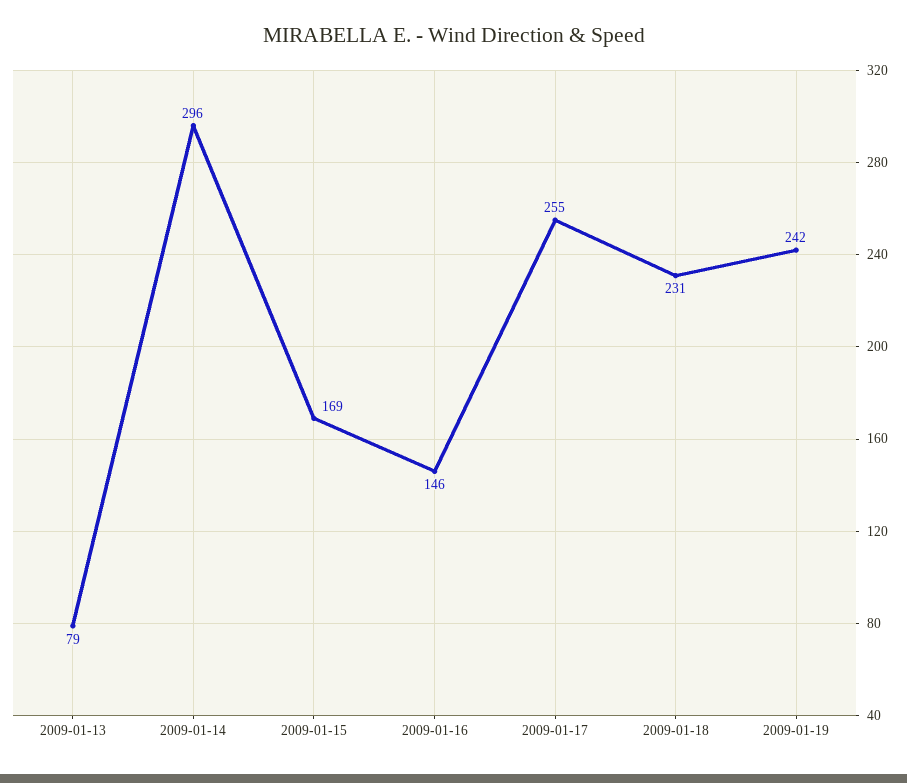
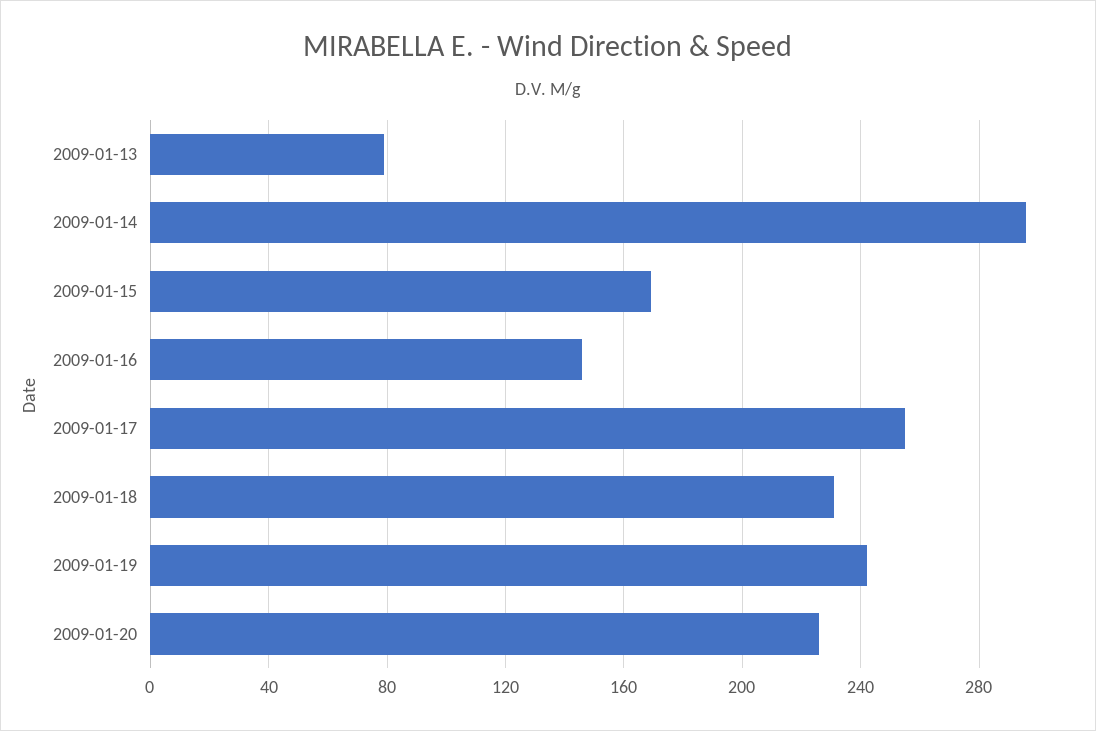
2009-01-20: none -> 225

